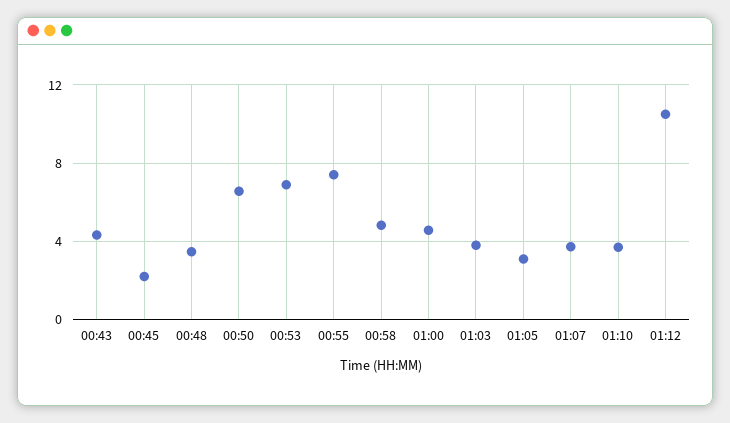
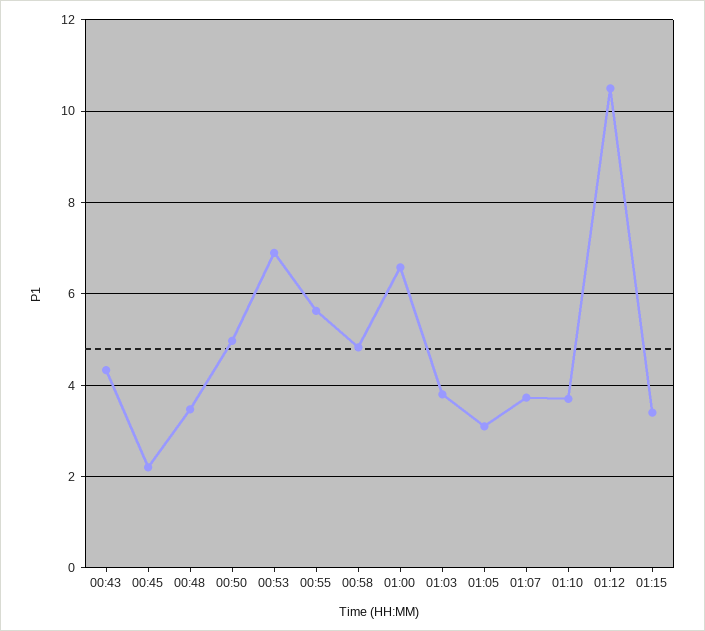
00:50: 6.5 -> 5
00:55: 7.5 -> 5.6
01:00: 4.5 -> 6.6
01:15: none -> 3.4

